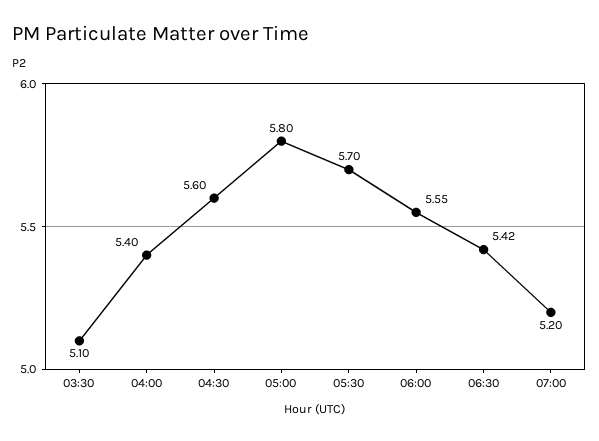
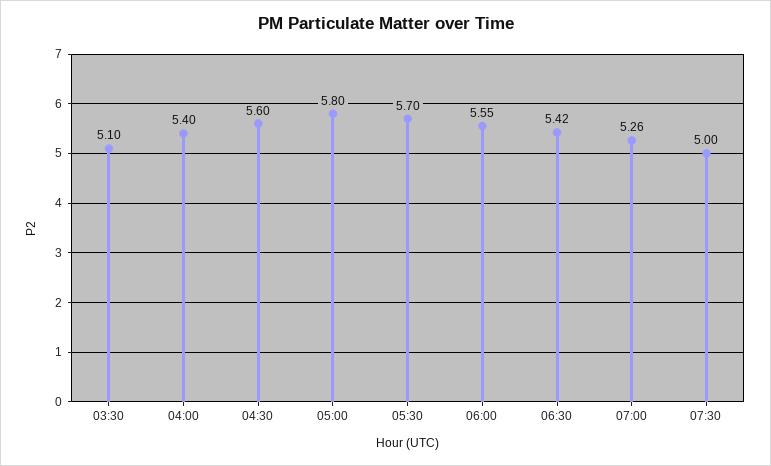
07:00: 5.2 -> 5.26
07:30: none -> 5

